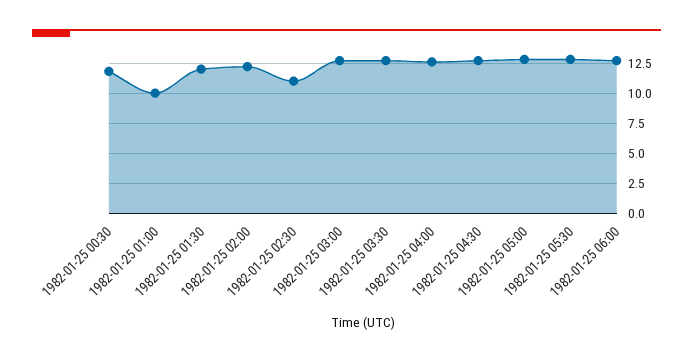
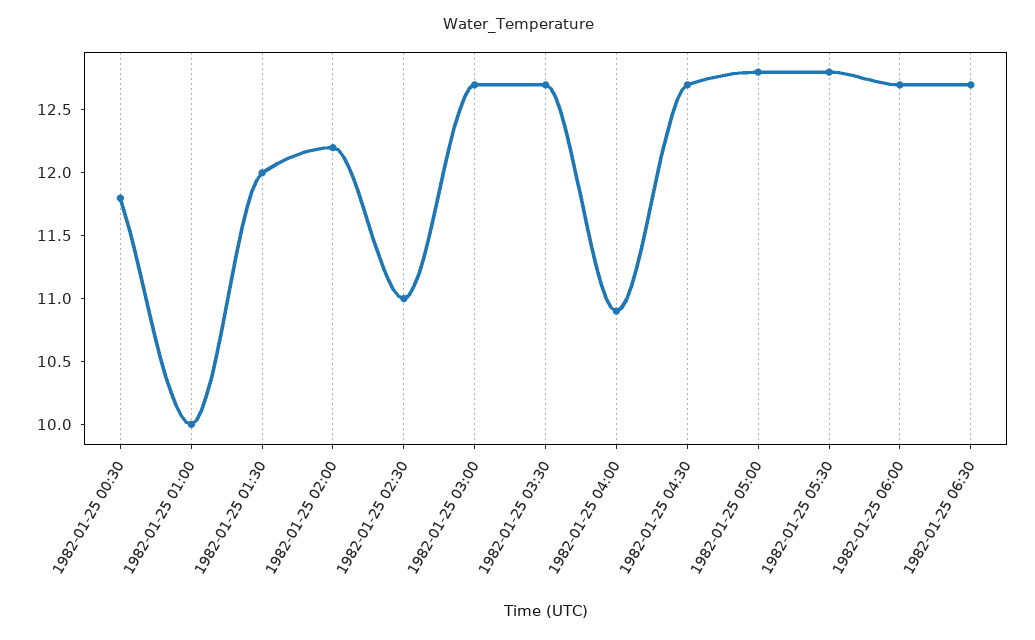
1982-01-25 04:00: 12.5 -> 10.9
1982-01-25 06:30: none -> 12.7

